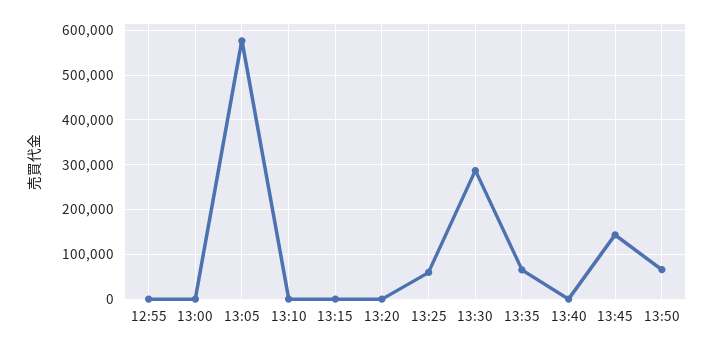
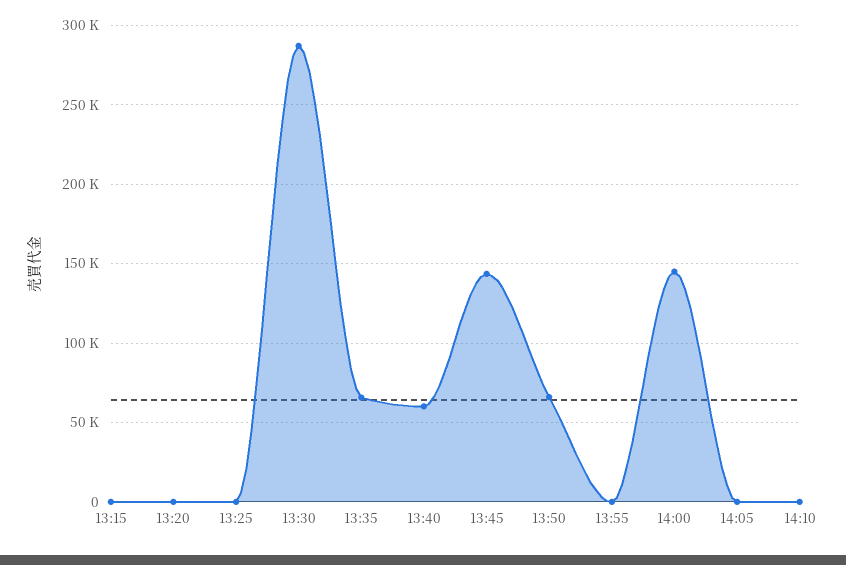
12:55: 0 -> none
13:00: 0 -> none
13:05: 580000 -> none
13:10: 0 -> none
13:25: 60000 -> 0
13:40: 0 -> 60000
13:55: none -> 0
14:00: none -> 145000
14:05: none -> 0
14:10: none -> 0

